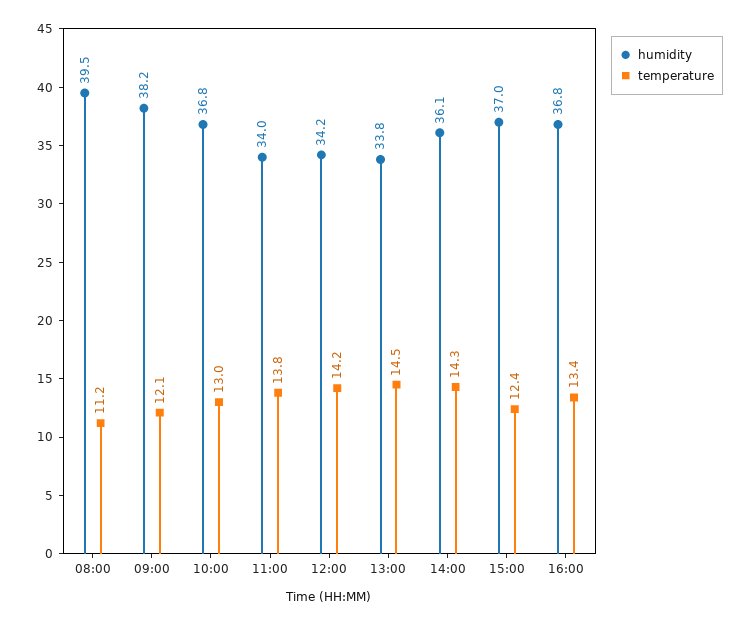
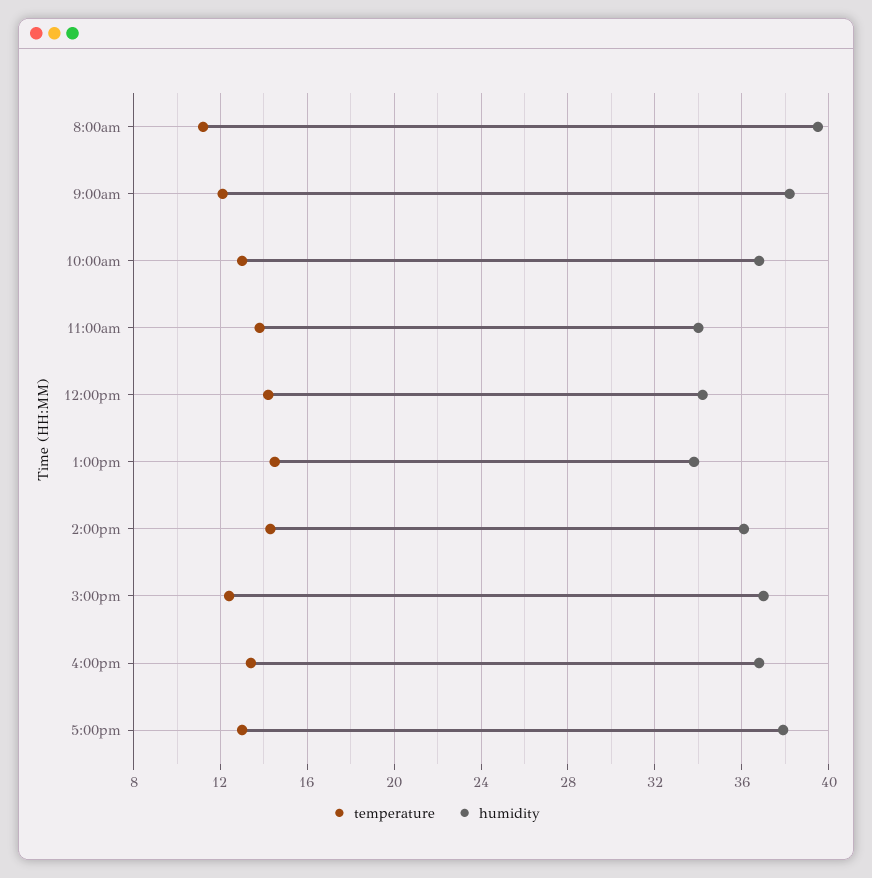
temperature, 5:00pm: none -> 13
humidity, 5:00pm: none -> 38

